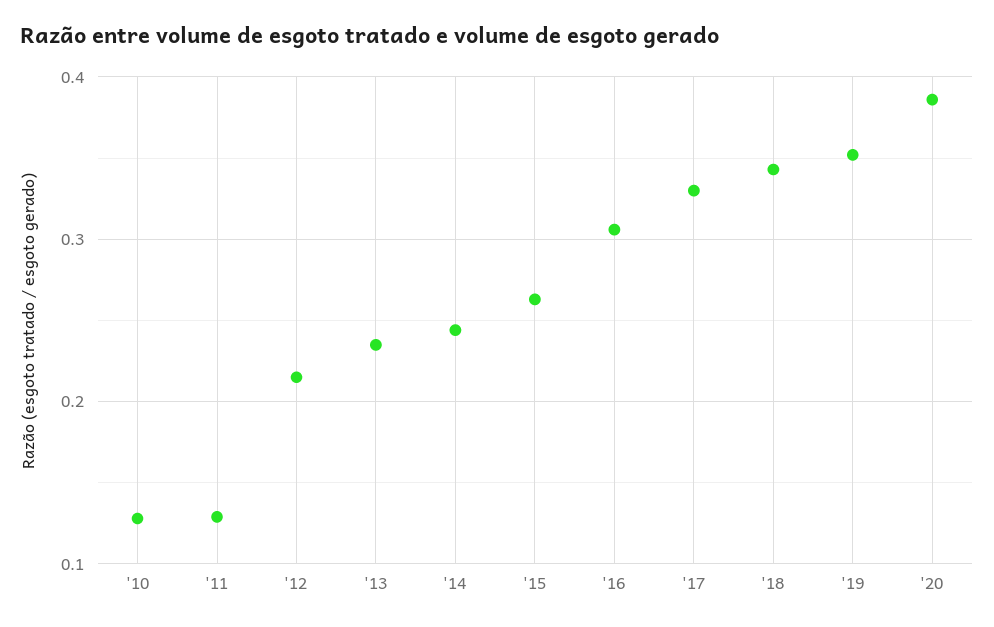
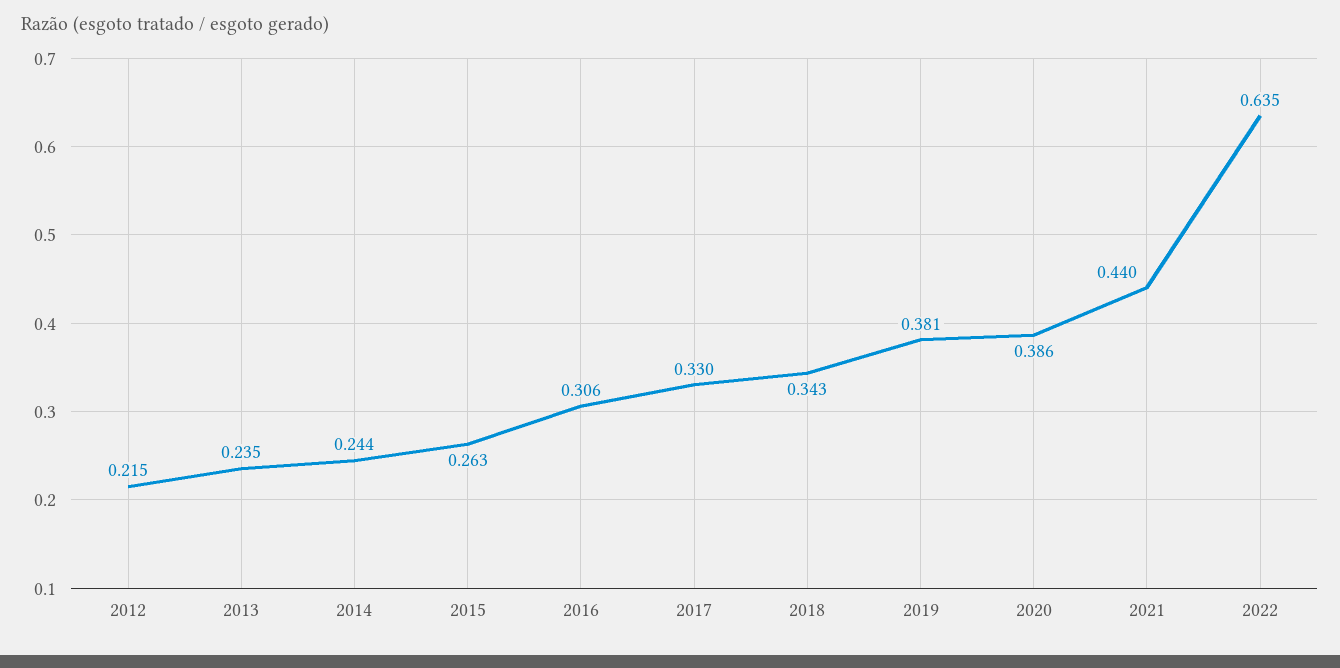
'10: 0.13 -> none
'11: 0.13 -> none
'19: 0.35 -> 0.381
2021: none -> 0.44
2022: none -> 0.635

